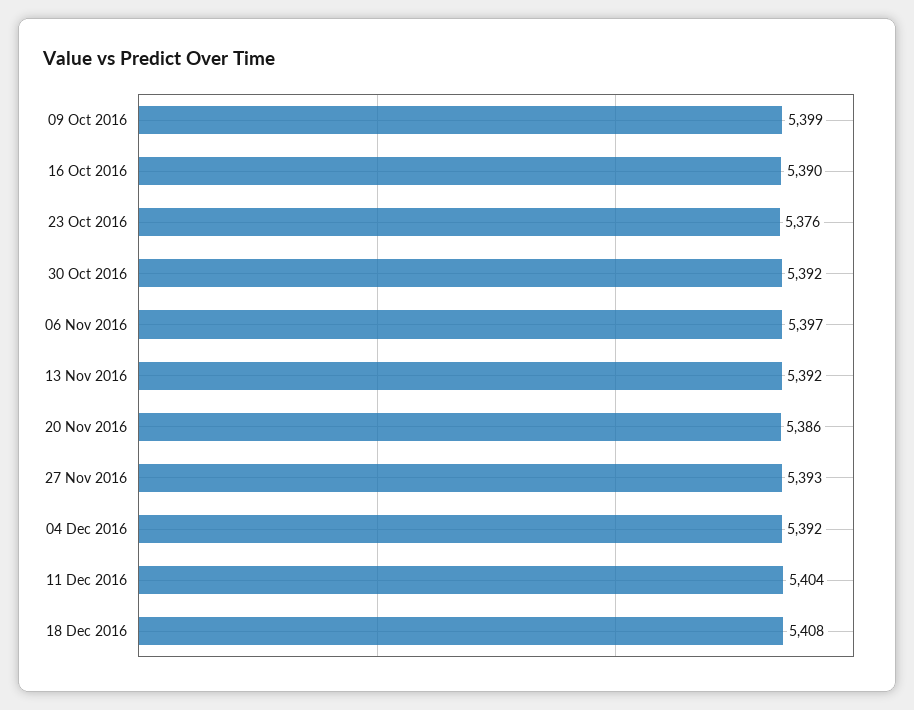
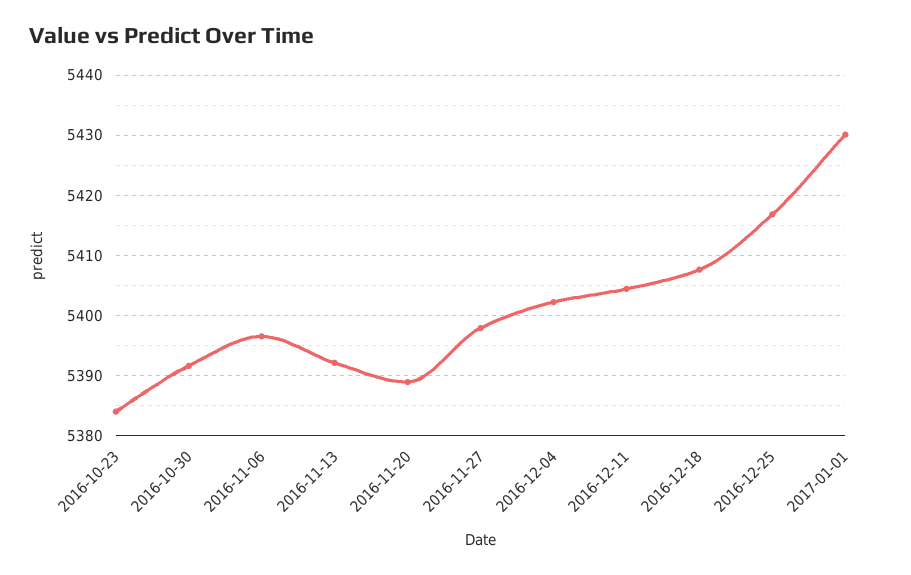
09 Oct 2016: 5399 -> none
16 Oct 2016: 5390 -> none
23 Oct 2016: 5376 -> 5384
20 Nov 2016: 5386 -> 5389
27 Nov 2016: 5393 -> 5398
04 Dec 2016: 5392 -> 5402
2016-12-25: none -> 5417
2017-01-01: none -> 5430

